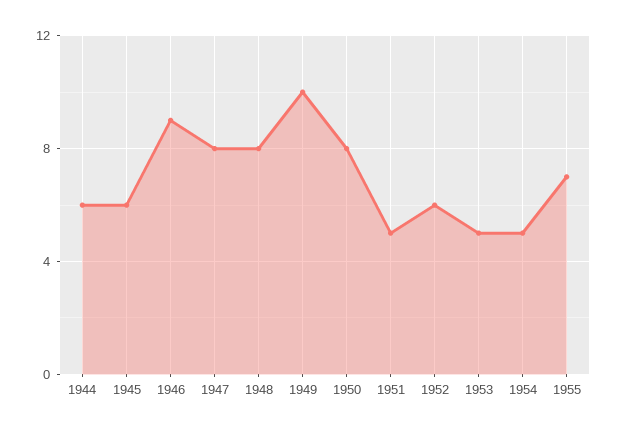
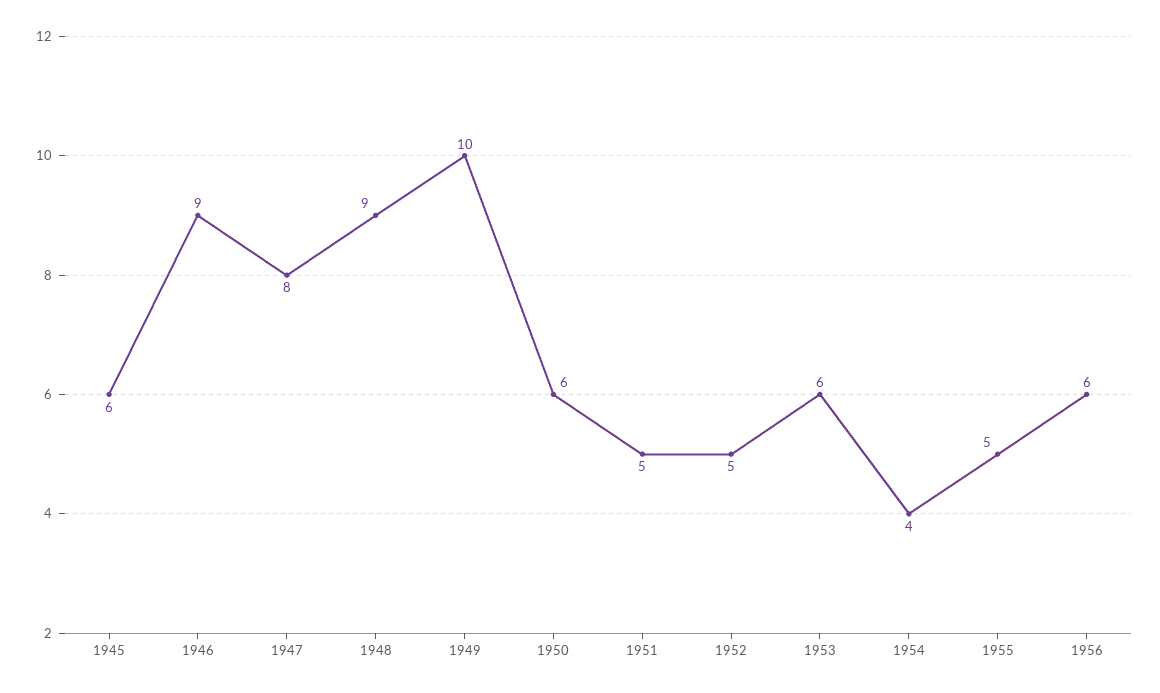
1944: 6 -> none
1948: 8 -> 9
1950: 8 -> 6
1952: 6 -> 5
1953: 5 -> 6
1954: 5 -> 4
1955: 7 -> 5
1956: none -> 6

